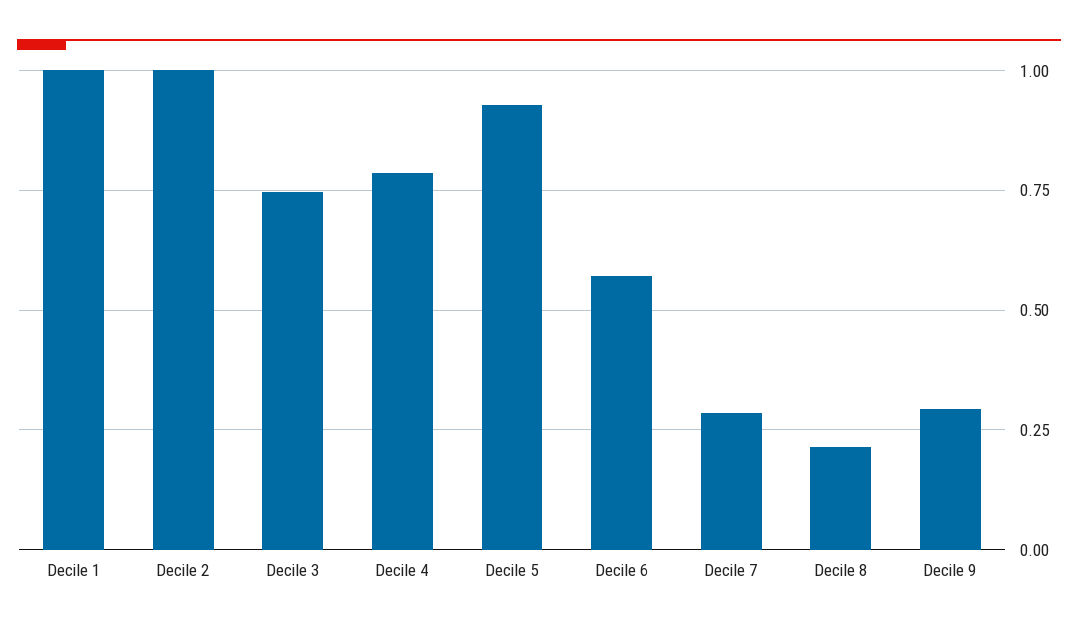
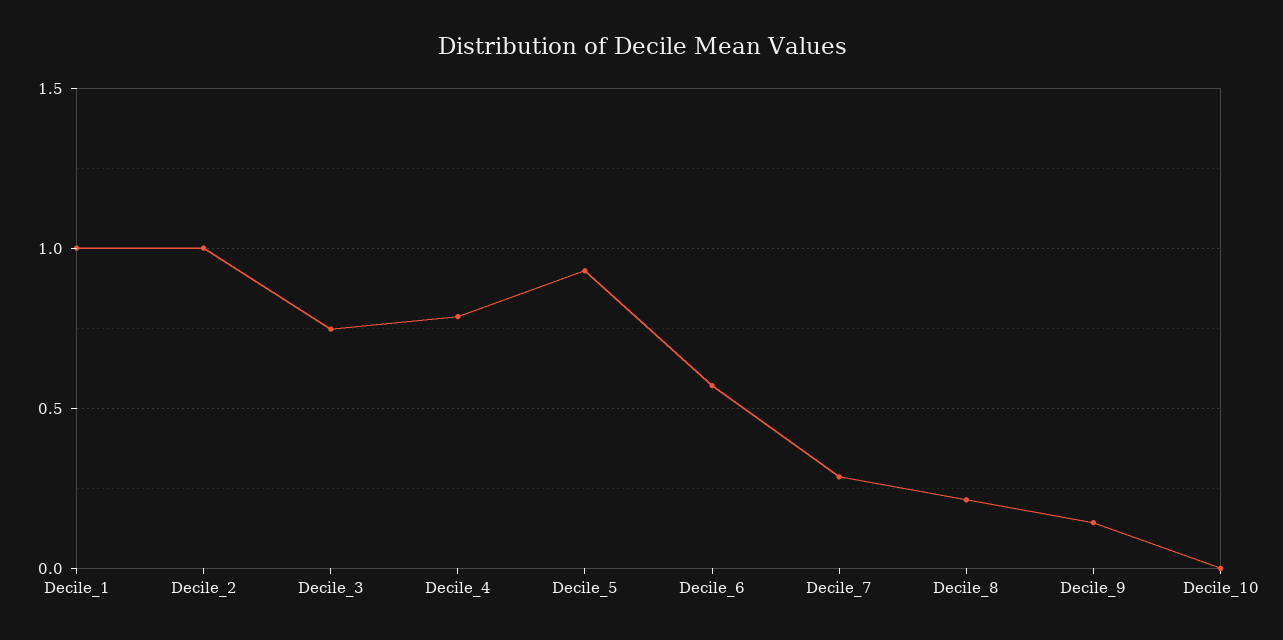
Decile 9: 0.3 -> 0.15
Decile_10: none -> 0

